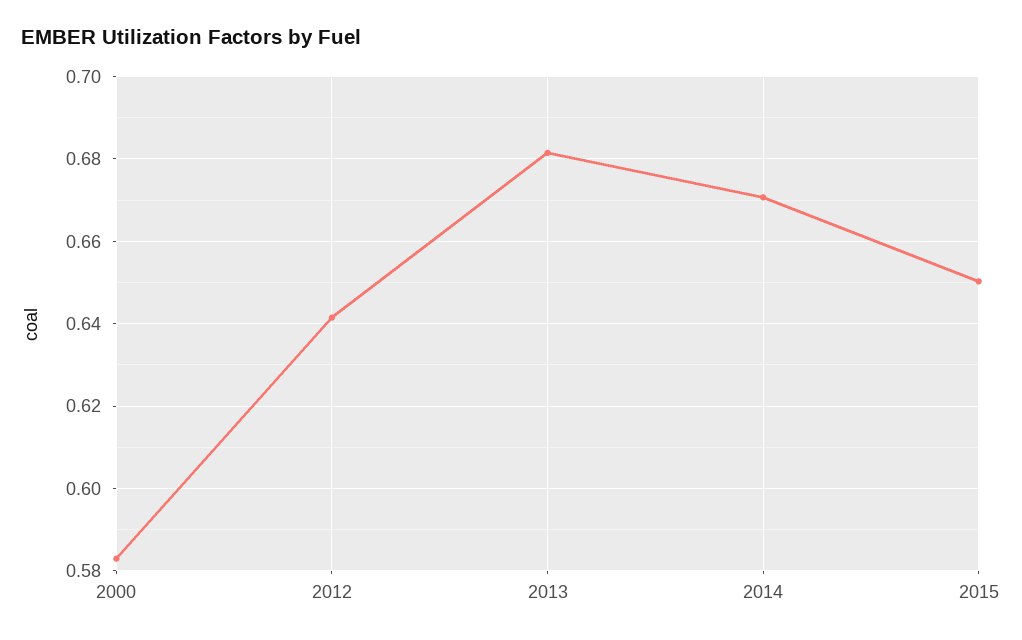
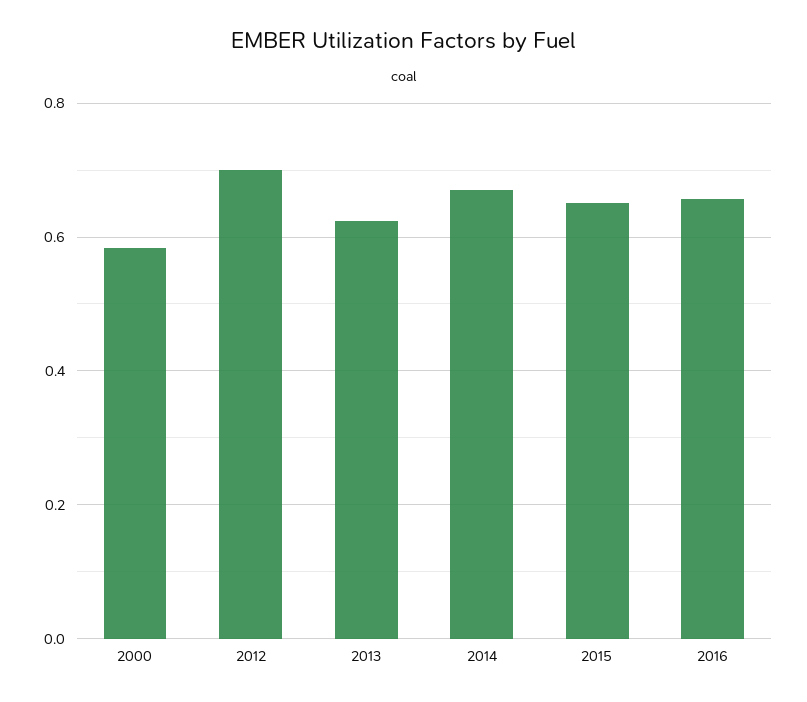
2012: 0.642 -> 0.7
2013: 0.682 -> 0.62
2016: none -> 0.66

